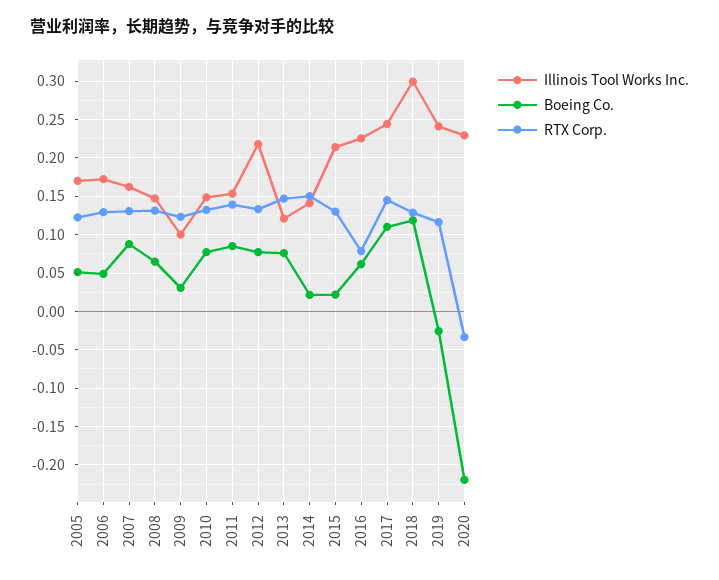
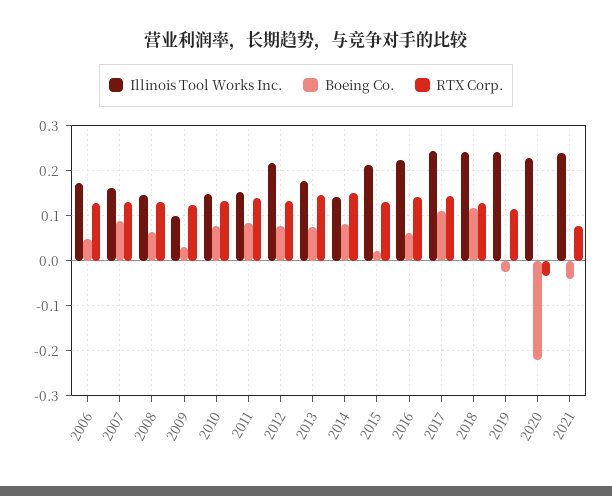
Illinois Tool Works Inc., 2005: 0.17 -> none
Boeing Co., 2005: 0.05 -> none
RTX Corp., 2005: 0.12 -> none
Illinois Tool Works Inc., 2013: 0.12 -> 0.18
Boeing Co., 2014: 0.02 -> 0.08
RTX Corp., 2016: 0.08 -> 0.14
Illinois Tool Works Inc., 2018: 0.3 -> 0.24
Illinois Tool Works Inc., 2021: none -> 0.24
Boeing Co., 2021: none -> -0.04
RTX Corp., 2021: none -> 0.08

